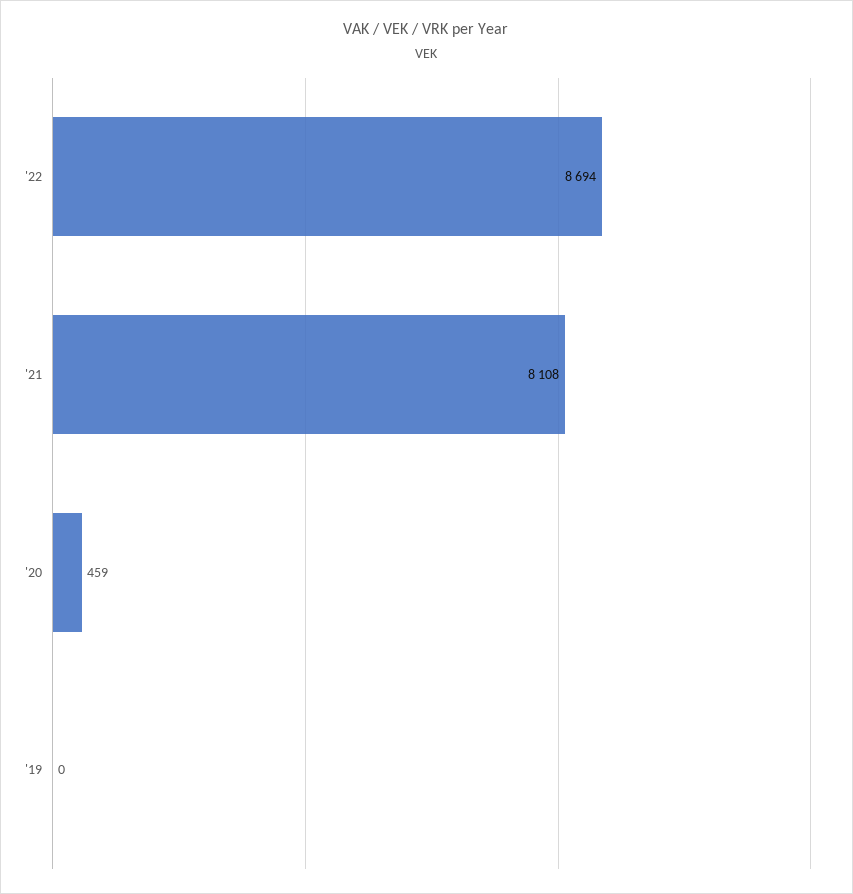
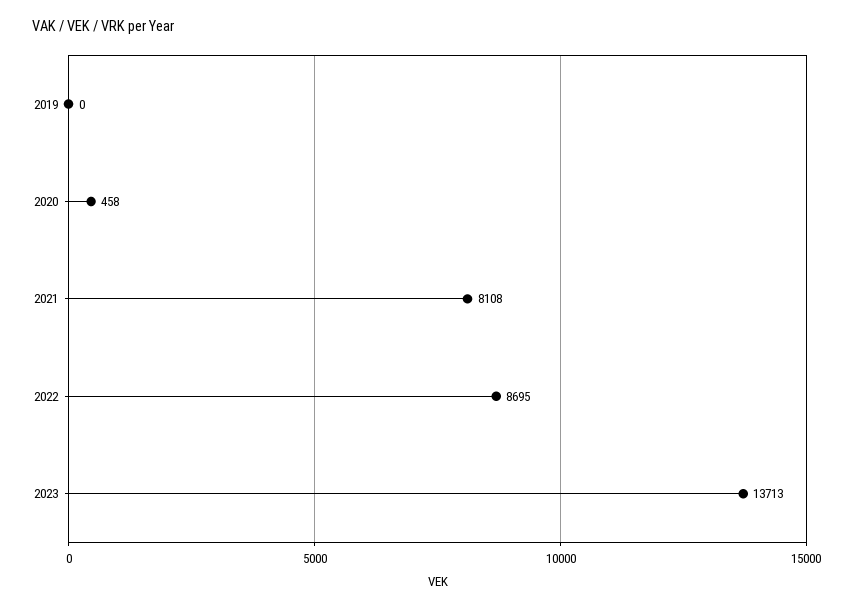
'22: 8694 -> 8695
'20: 459 -> 458
2023: none -> 13713

